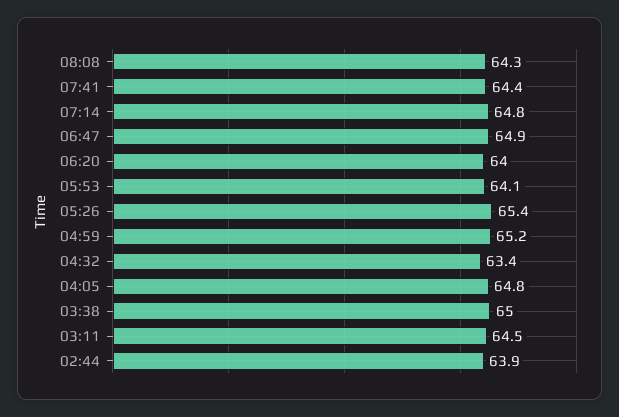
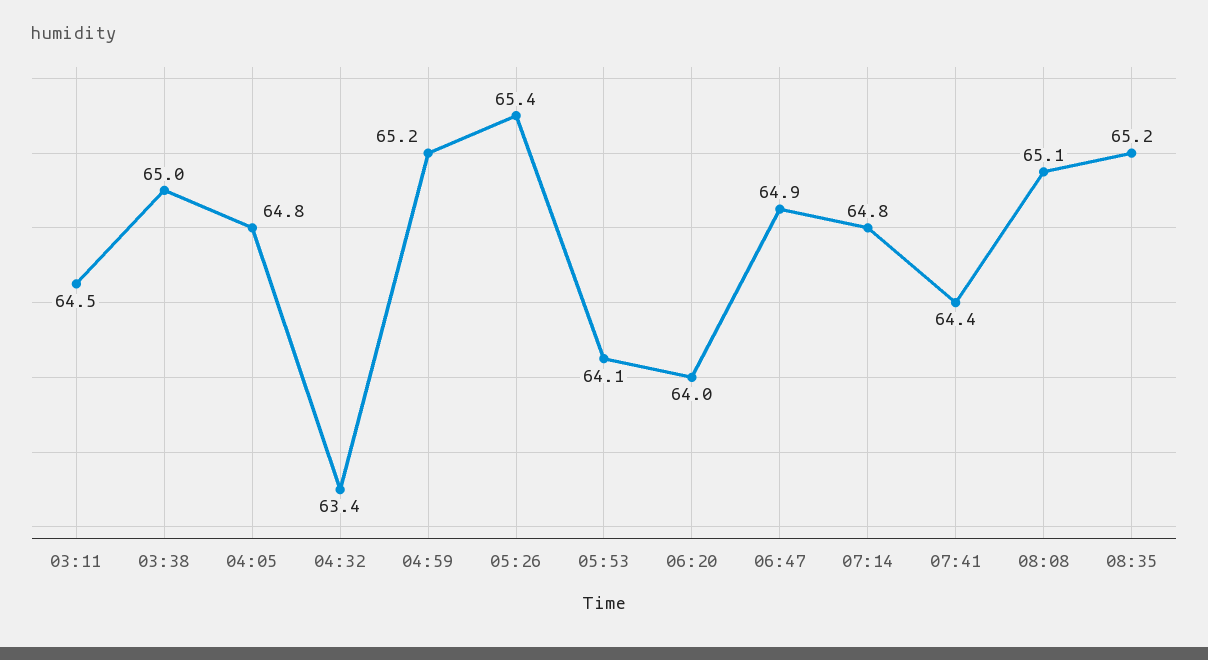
08:08: 64.3 -> 65.1
02:44: 63.9 -> none
08:35: none -> 65.2

